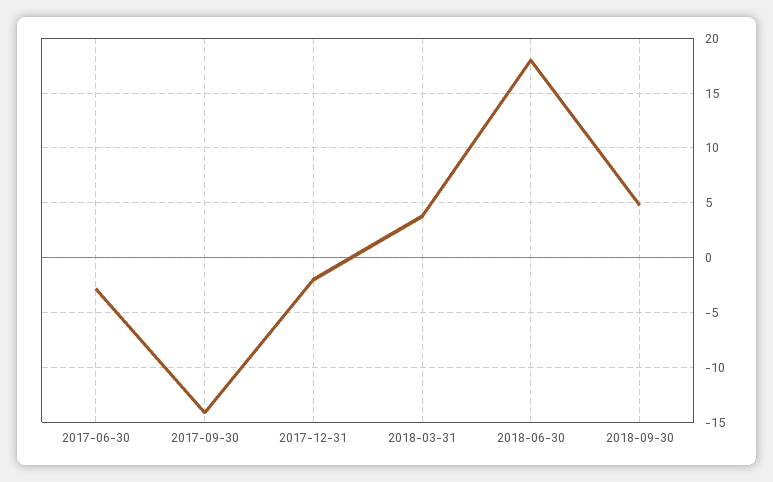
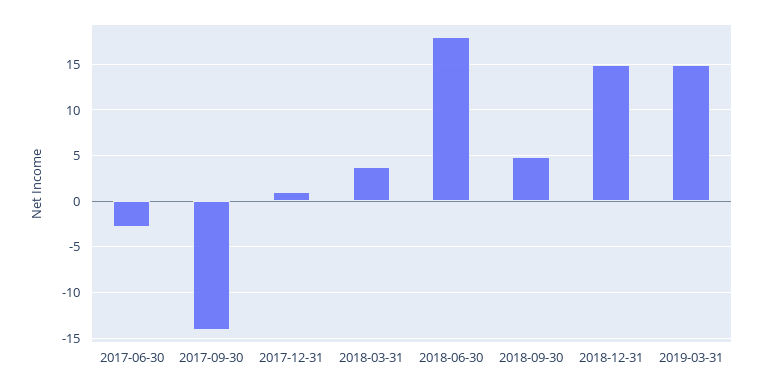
2017-12-31: -2 -> 1
2018-12-31: none -> 15
2019-03-31: none -> 15

